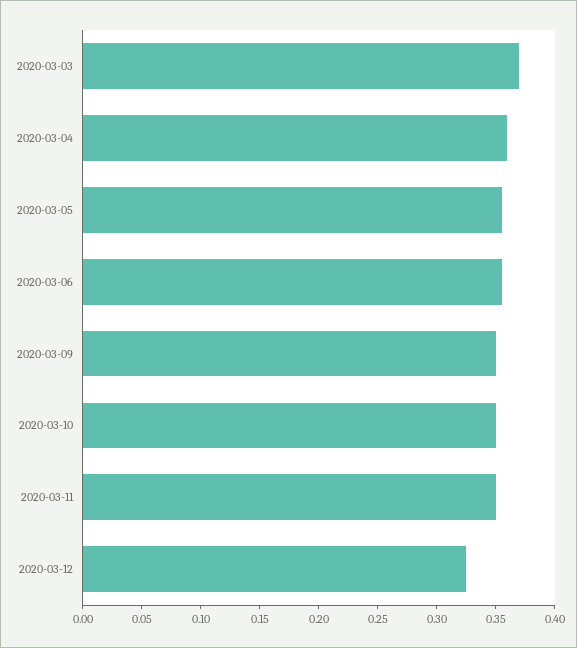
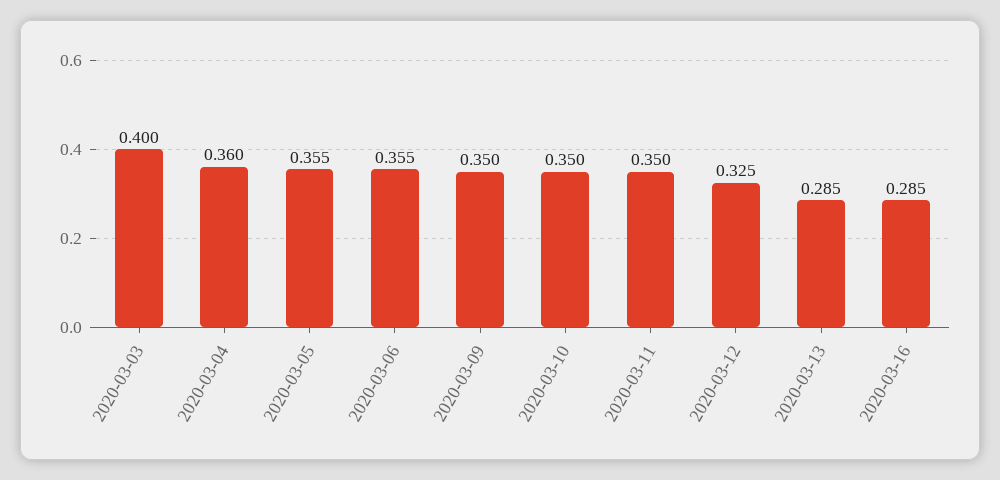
2020-03-03: 0.37 -> 0.4
2020-03-13: none -> 0.285
2020-03-16: none -> 0.285

